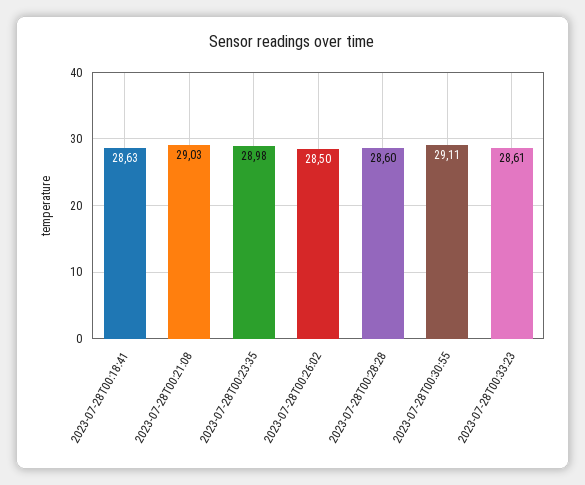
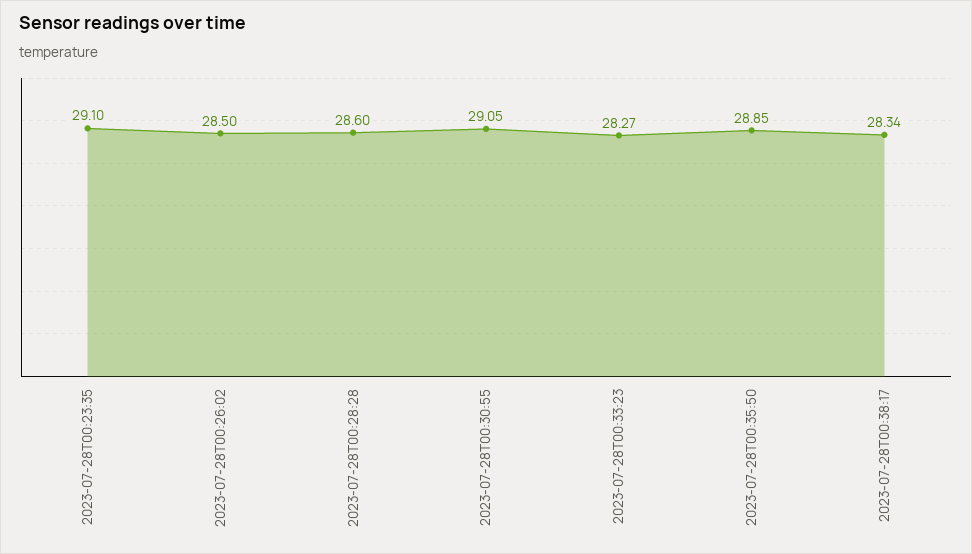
2023-07-28T00:18:41: 28.63 -> none
2023-07-28T00:21:08: 29.03 -> none
2023-07-28T00:23:35: 28.98 -> 29.1
2023-07-28T00:30:55: 29.11 -> 29.05
2023-07-28T00:33:23: 28.61 -> 28.27
2023-07-28T00:35:50: none -> 28.85
2023-07-28T00:38:17: none -> 28.34

